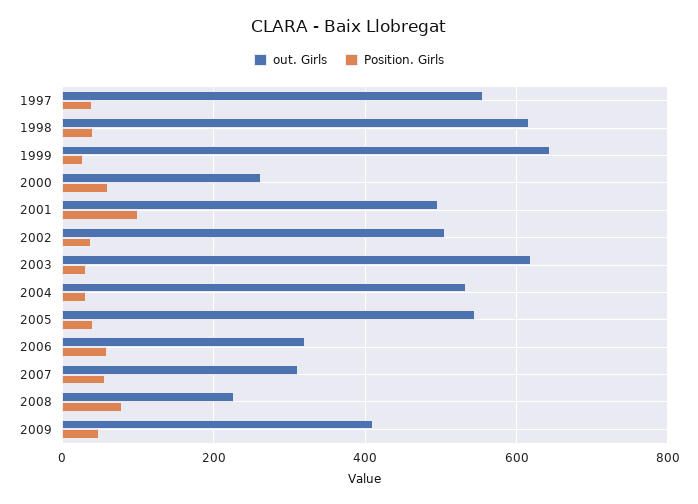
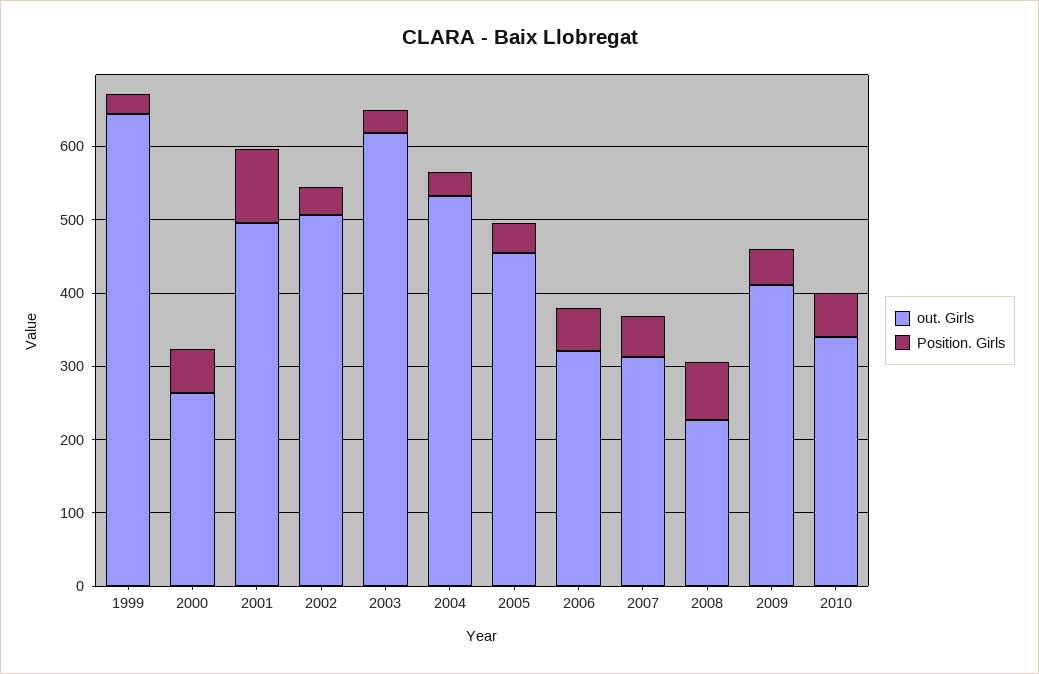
out. Girls, 1997: 560 -> none
Position. Girls, 1997: 40 -> none
out. Girls, 1998: 620 -> none
Position. Girls, 1998: 40 -> none
out. Girls, 2005: 540 -> 460
out. Girls, 2010: none -> 340
Position. Girls, 2010: none -> 60

